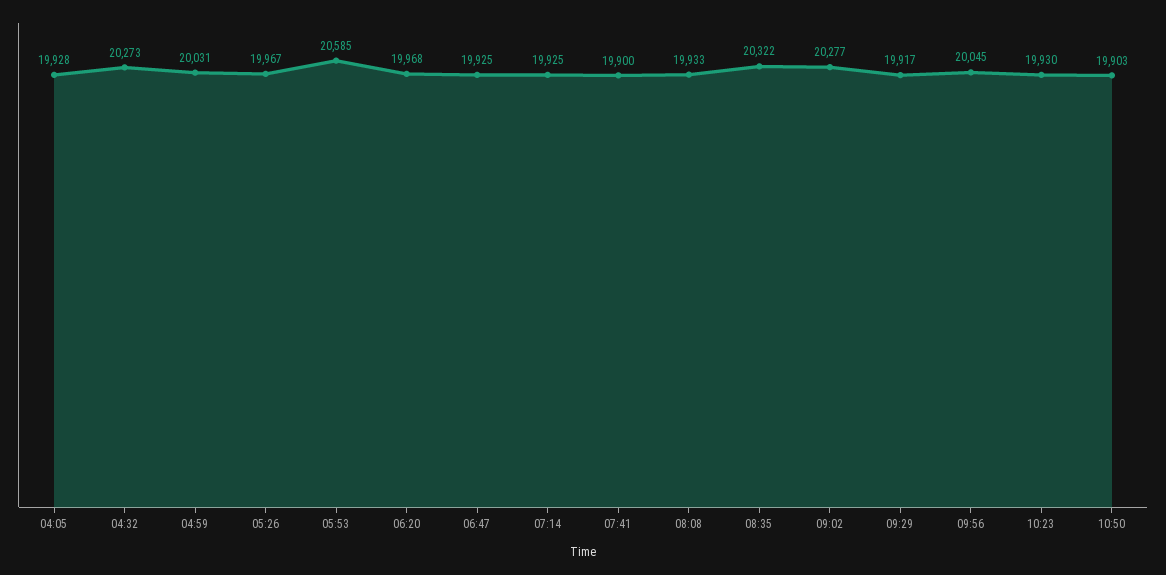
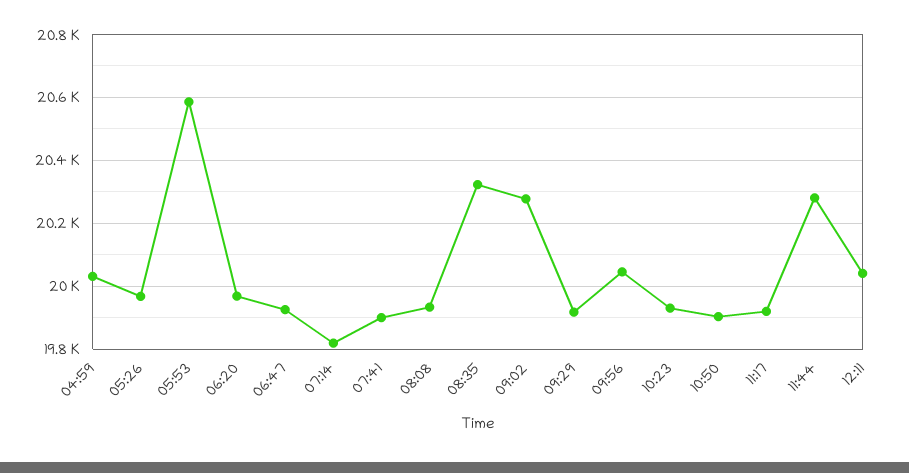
04:05: 19928 -> none
04:32: 20273 -> none
07:14: 19925 -> 19820
11:17: none -> 19920
11:44: none -> 20280
12:11: none -> 20040

